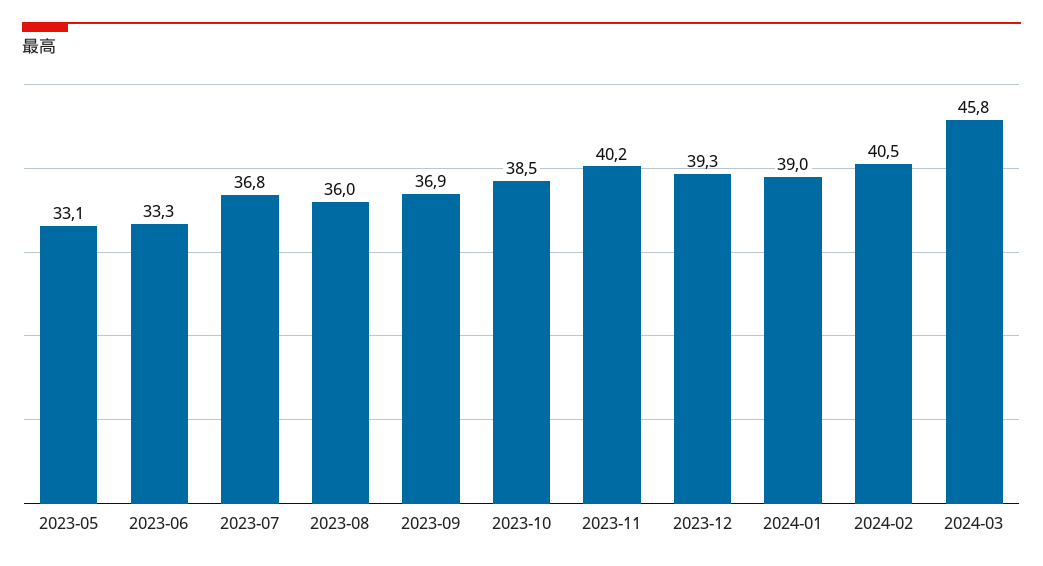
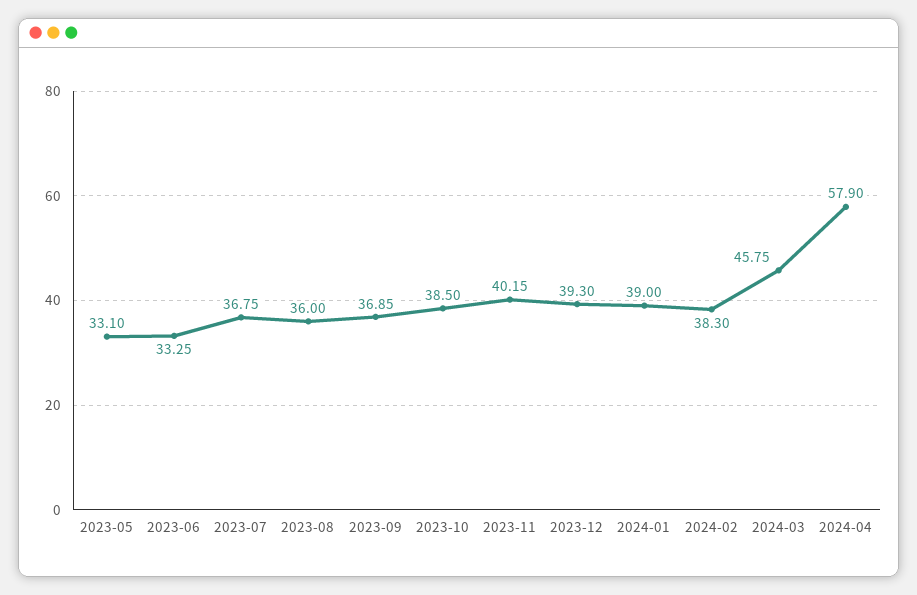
2024-02: 40.5 -> 38.3
2024-04: none -> 57.9

